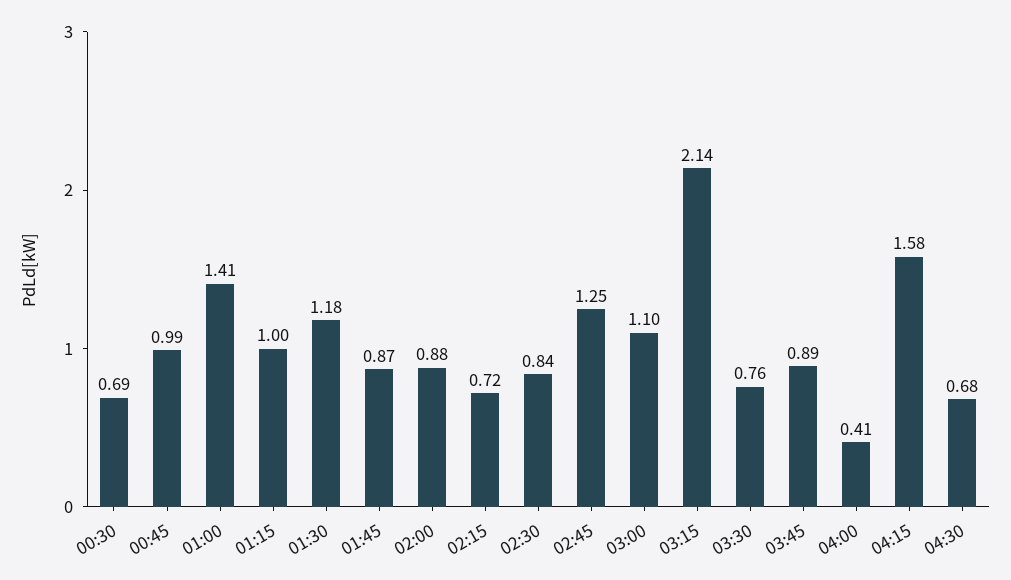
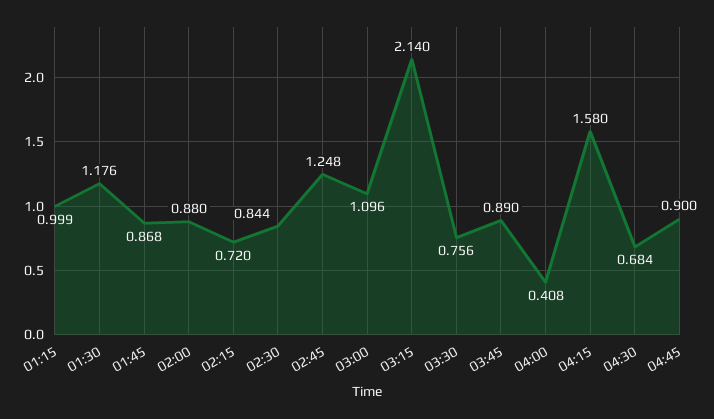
00:30: 0.69 -> none
00:45: 0.99 -> none
01:00: 1.41 -> none
04:45: none -> 0.9

